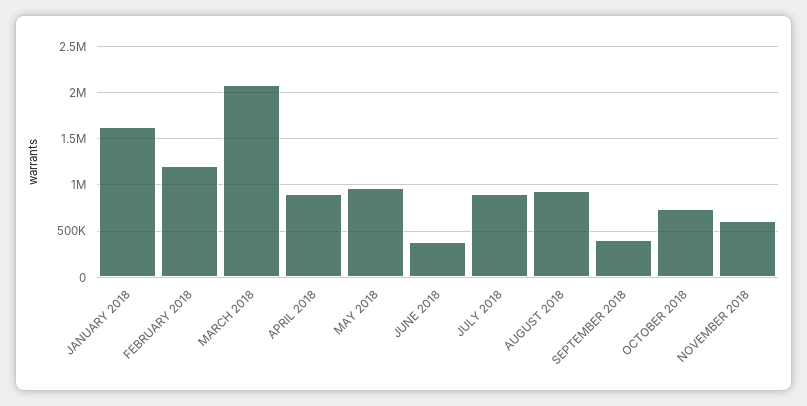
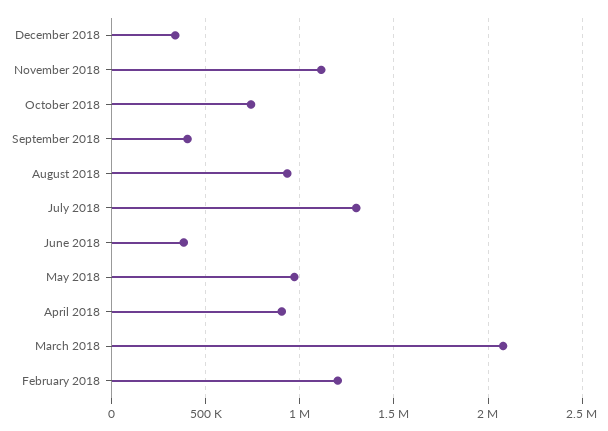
JANUARY 2018: 1600000 -> none
JULY 2018: 900000 -> 1300000
NOVEMBER 2018: 600000 -> 1100000
December 2018: none -> 350000

